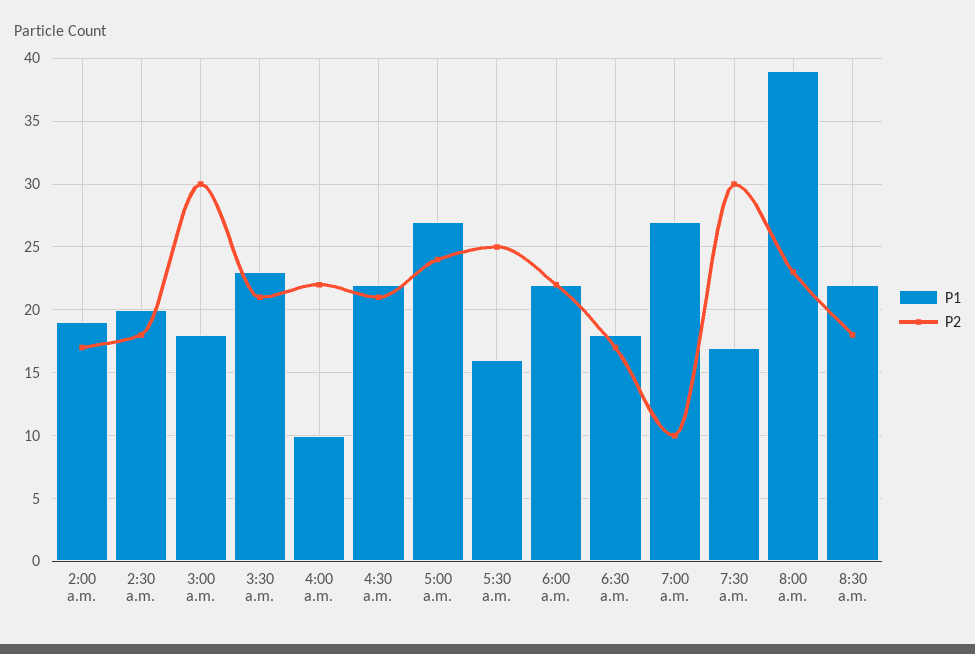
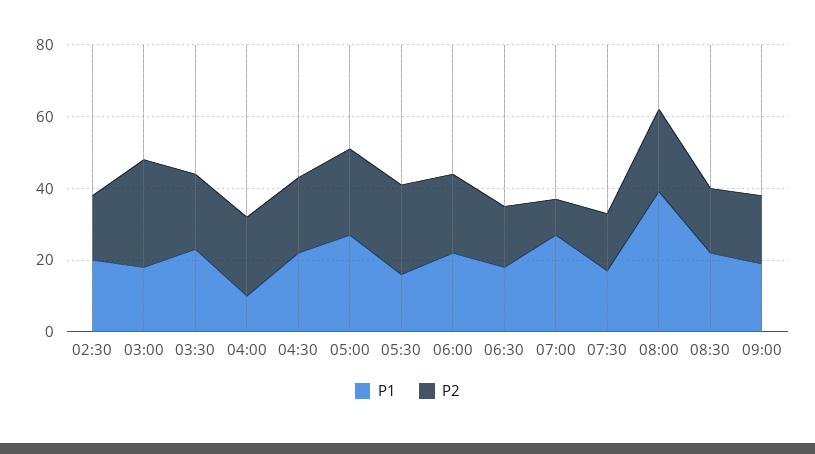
P1, 2:00 a.m.: 19 -> none
P2, 2:00 a.m.: 17 -> none
P2, 7:30 a.m.: 30 -> 15
P1, 09:00: none -> 20
P2, 09:00: none -> 20

